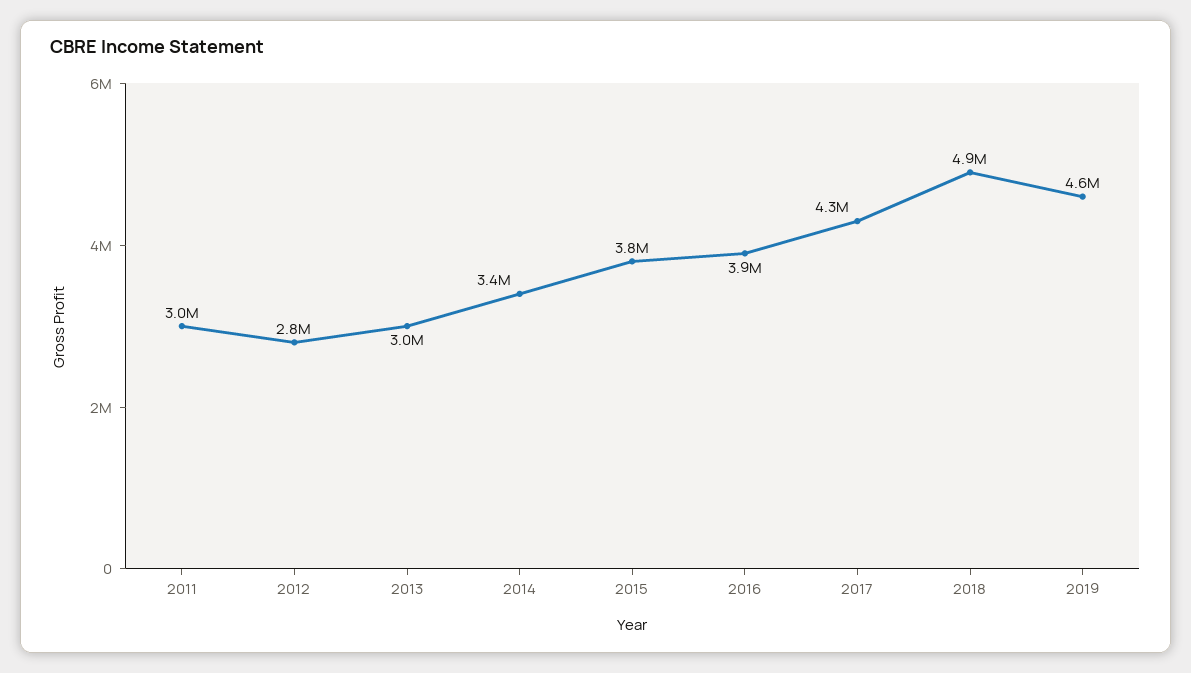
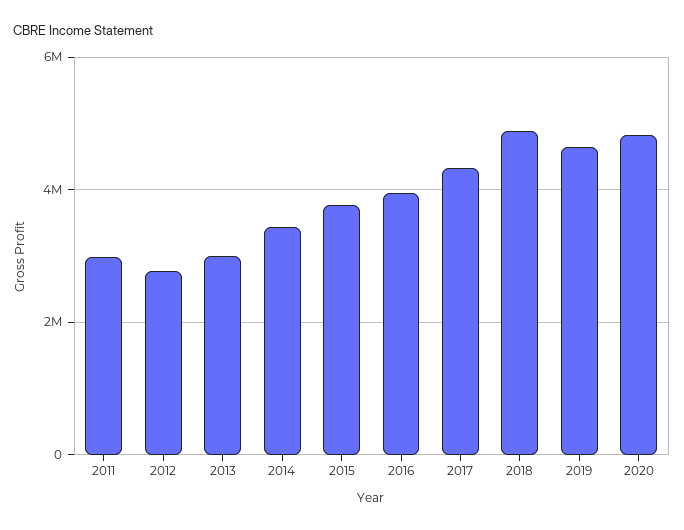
2020: none -> 4800000

